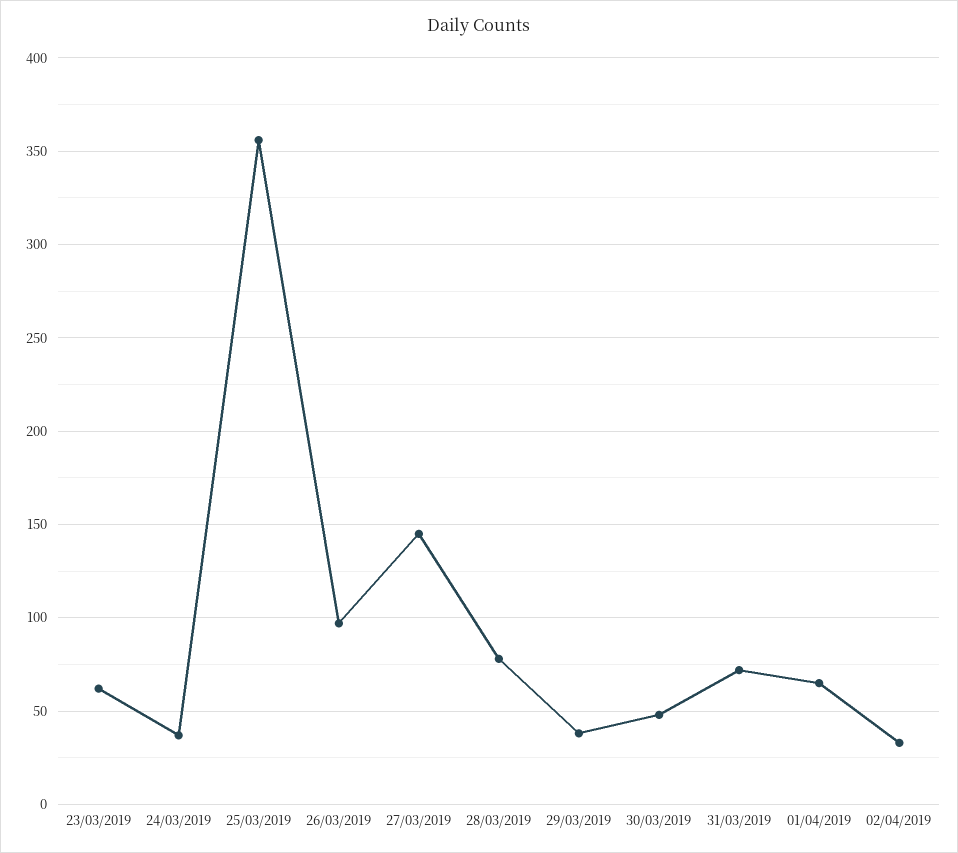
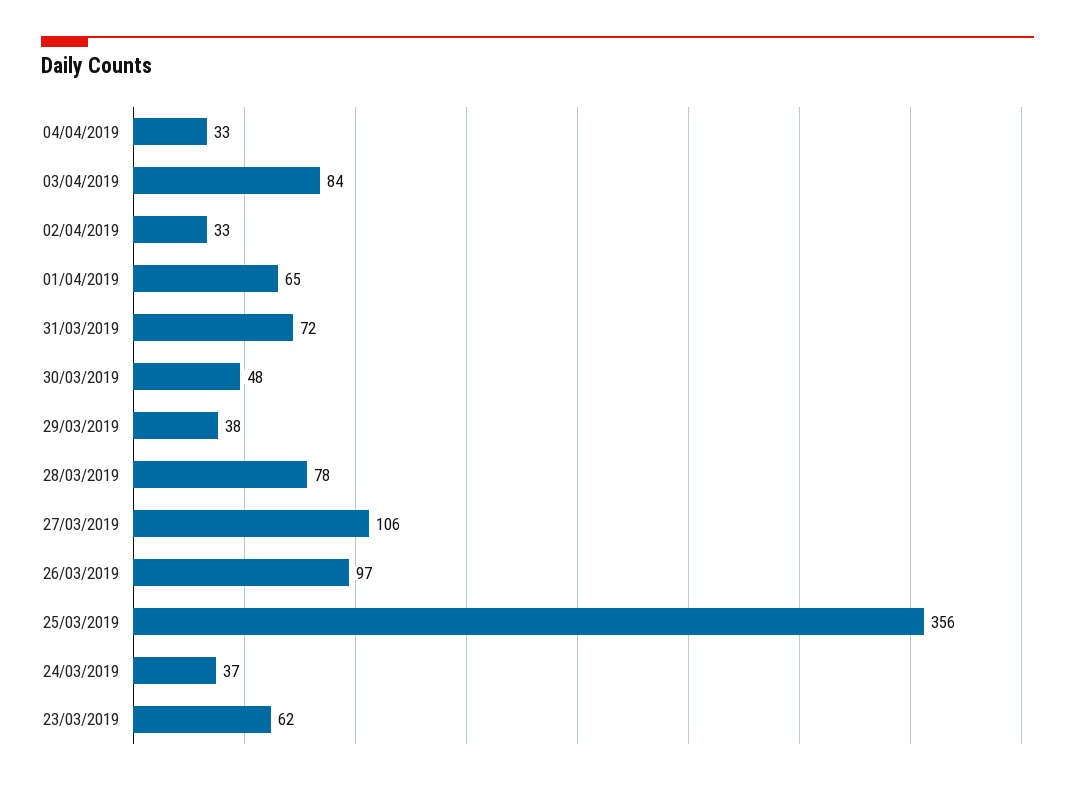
27/03/2019: 145 -> 106
04/04/2019: none -> 33
03/04/2019: none -> 84

